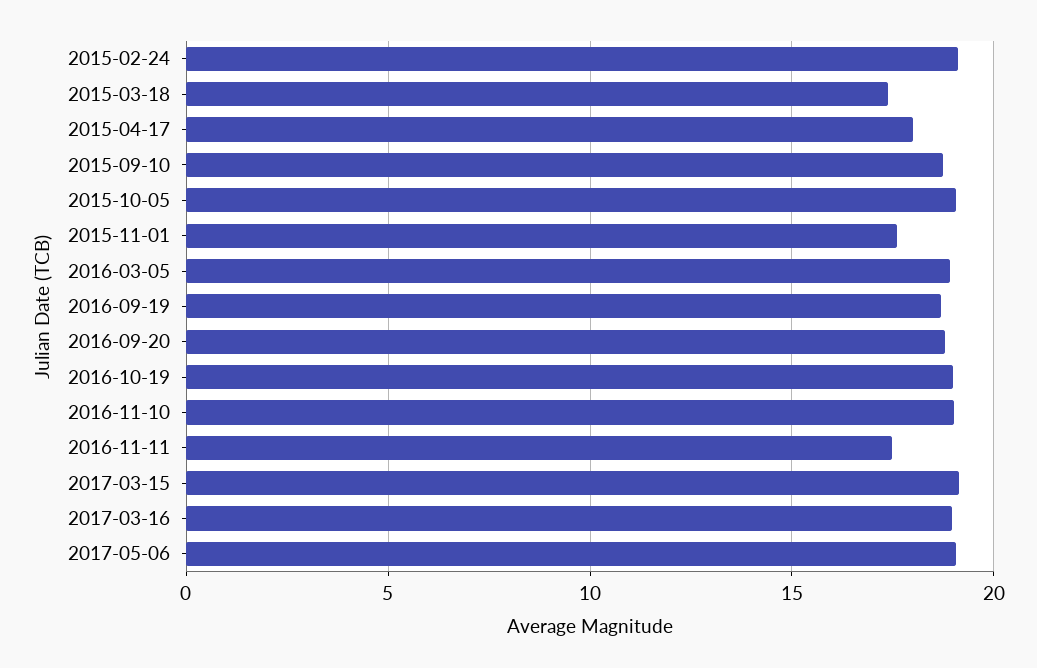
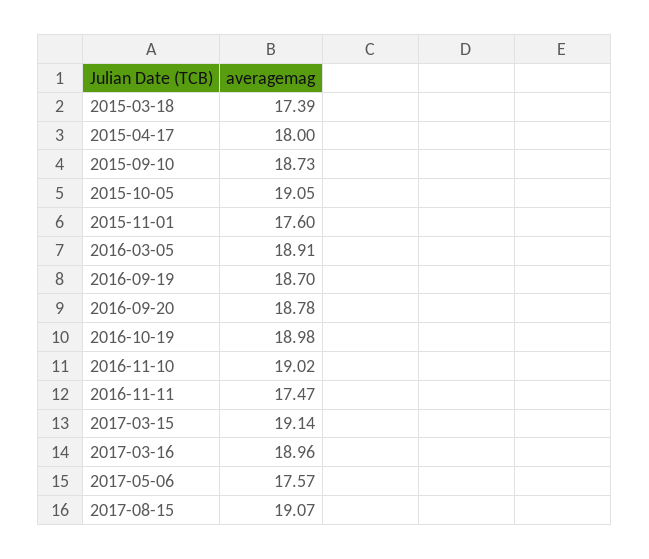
2015-02-24: 19 -> none
2017-05-06: 19 -> 17.57
2017-08-15: none -> 19.07

